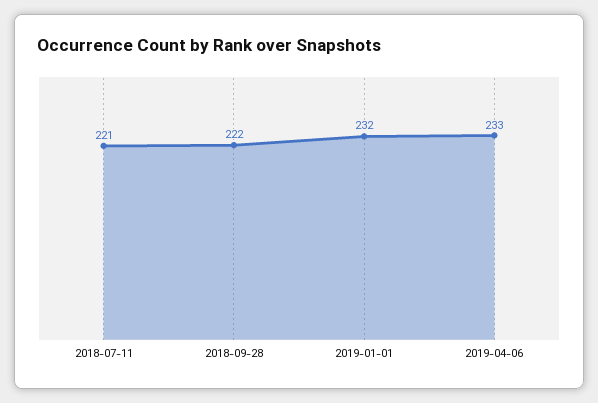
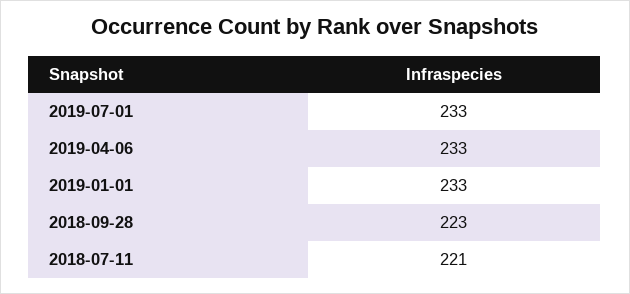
2018-09-28: 222 -> 223
2019-01-01: 232 -> 233
2019-07-01: none -> 233

